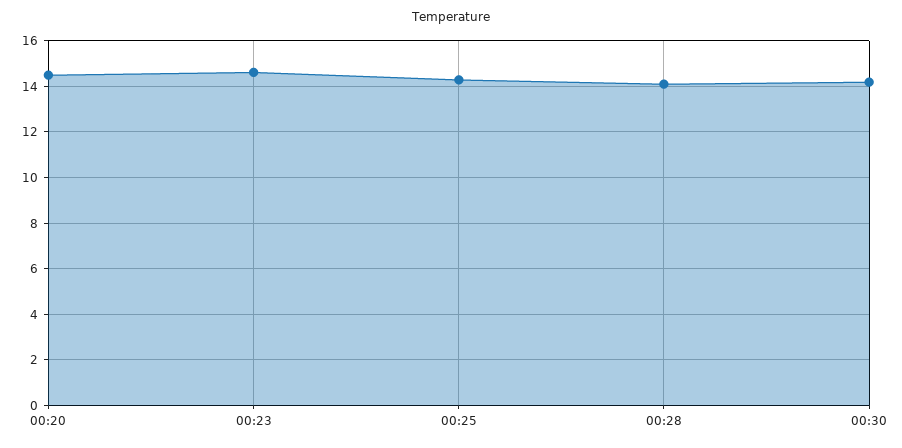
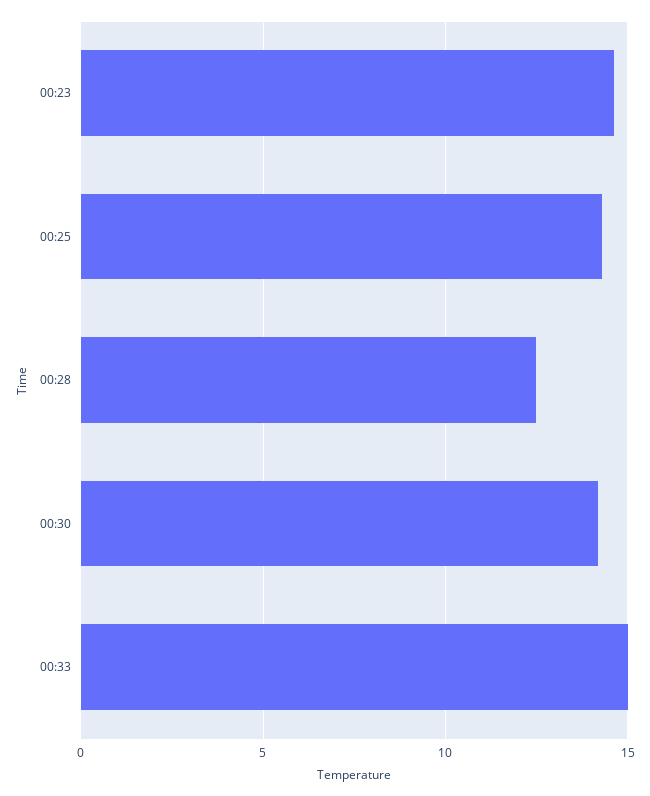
00:20: 14.5 -> none
00:28: 14 -> 12.5
00:33: none -> 15

